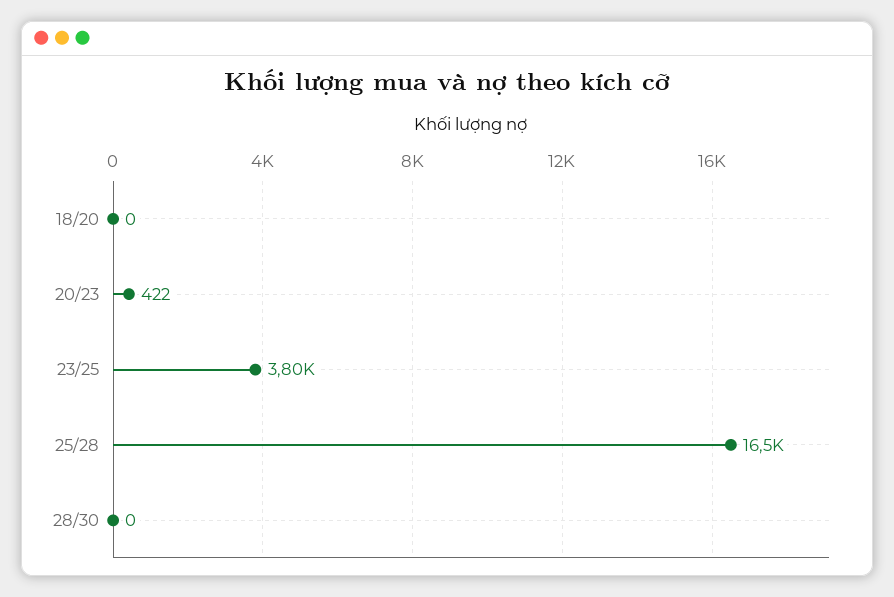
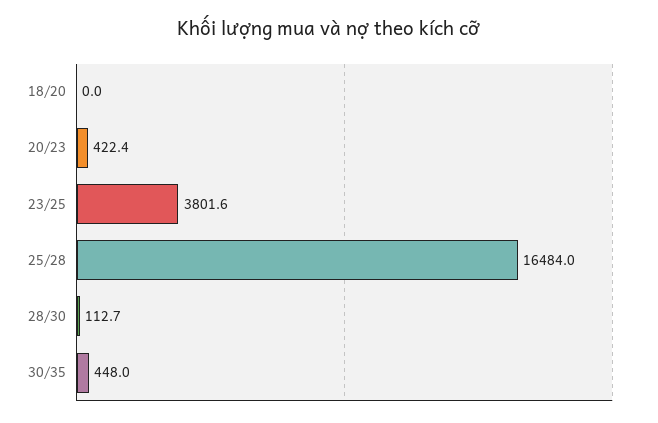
28/30: 0 -> 112.7
30/35: none -> 448

